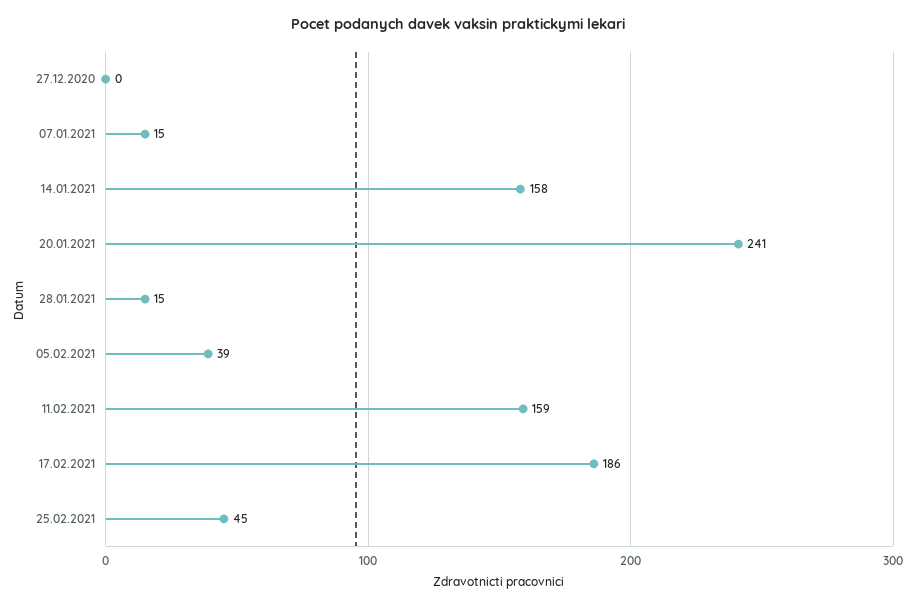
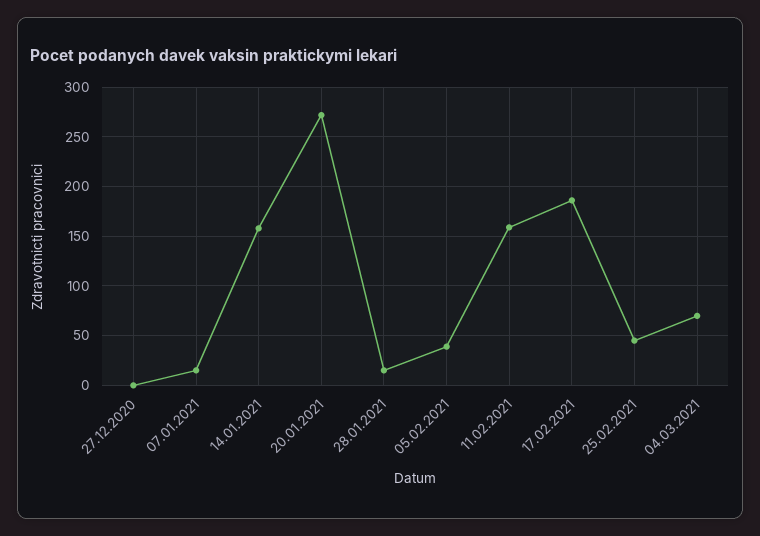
20.01.2021: 241 -> 270
04.03.2021: none -> 70

